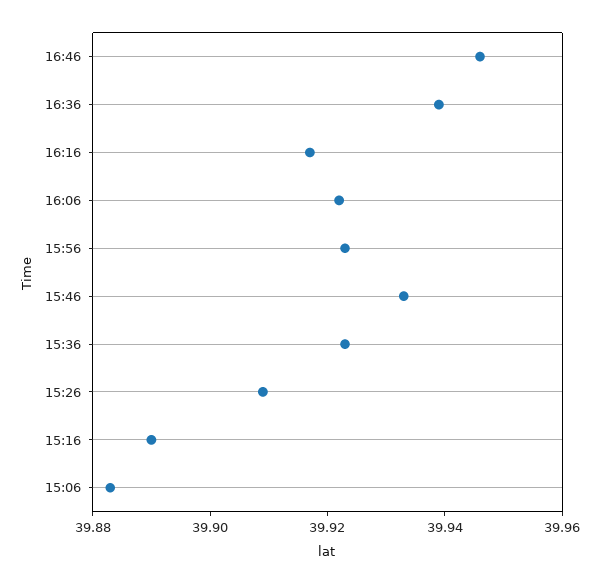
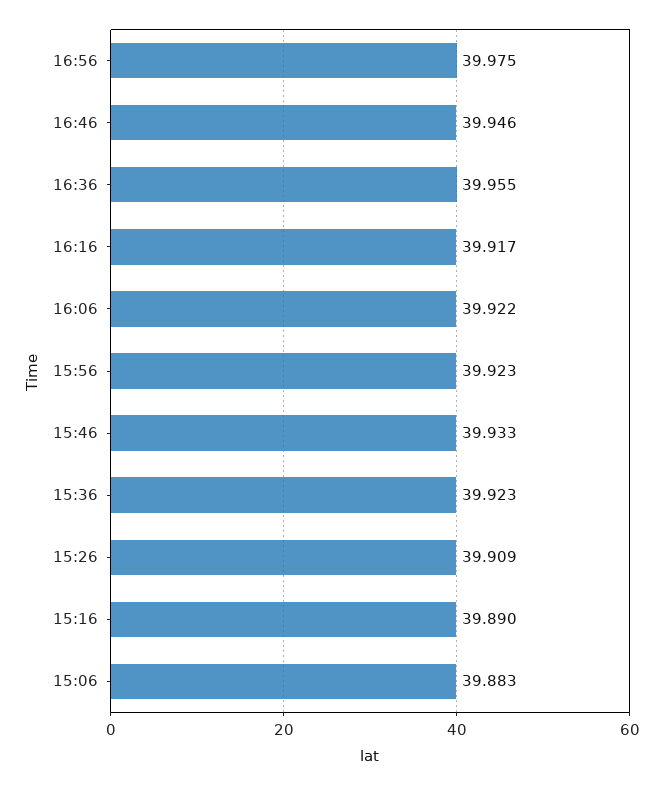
16:36: 39.94 -> 39.955
16:56: none -> 39.975

